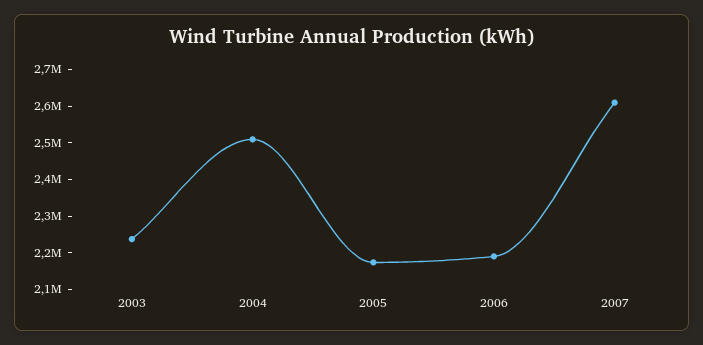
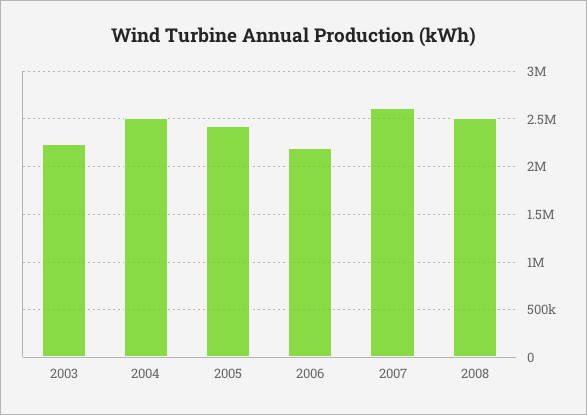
2005: 2175000 -> 2400000
2008: none -> 2500000

